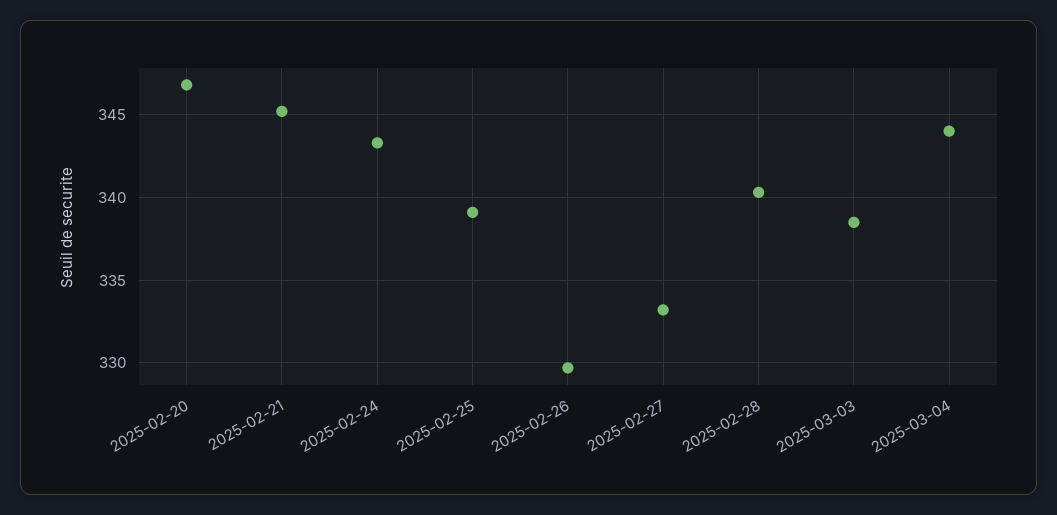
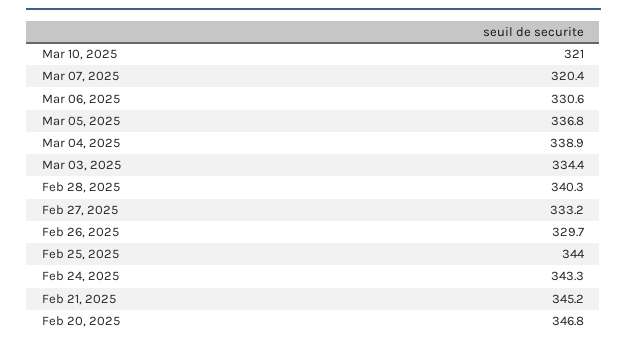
2025-02-25: 339 -> 344
2025-03-03: 338.5 -> 334.4
2025-03-04: 344 -> 338.9
Mar 10, 2025: none -> 321
Mar 07, 2025: none -> 320.4
Mar 06, 2025: none -> 330.6
Mar 05, 2025: none -> 336.8

